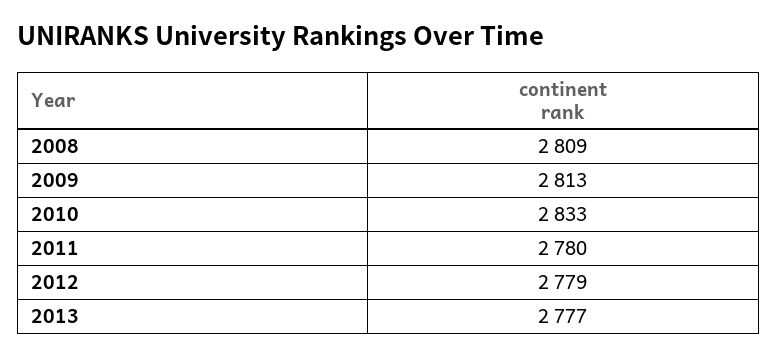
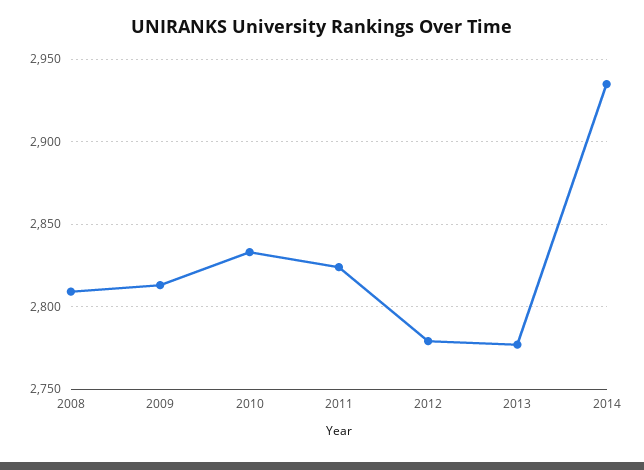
2011: 2780 -> 2825
2014: none -> 2935

